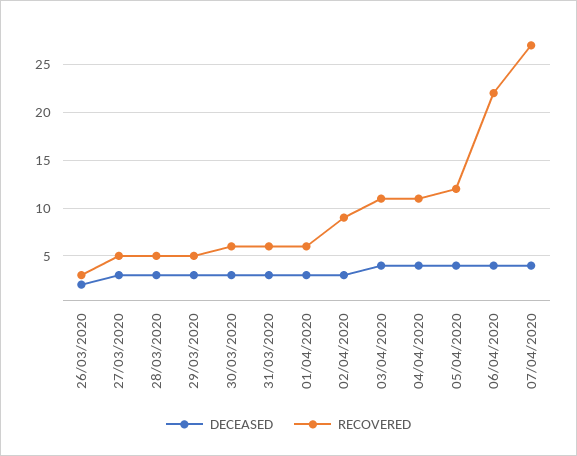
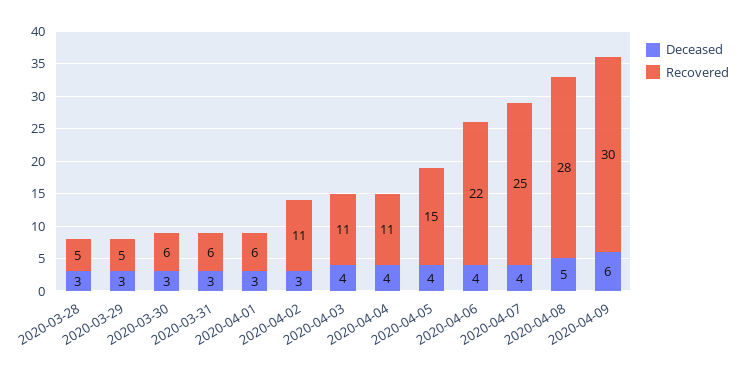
DECEASED, 26/03/2020: 2 -> none
RECOVERED, 26/03/2020: 3 -> none
DECEASED, 27/03/2020: 3 -> none
RECOVERED, 27/03/2020: 5 -> none
RECOVERED, 02/04/2020: 9 -> 11
RECOVERED, 05/04/2020: 12 -> 15
RECOVERED, 07/04/2020: 27 -> 25
DECEASED, 2020-04-08: none -> 5
RECOVERED, 2020-04-08: none -> 28
DECEASED, 2020-04-09: none -> 6
RECOVERED, 2020-04-09: none -> 30

